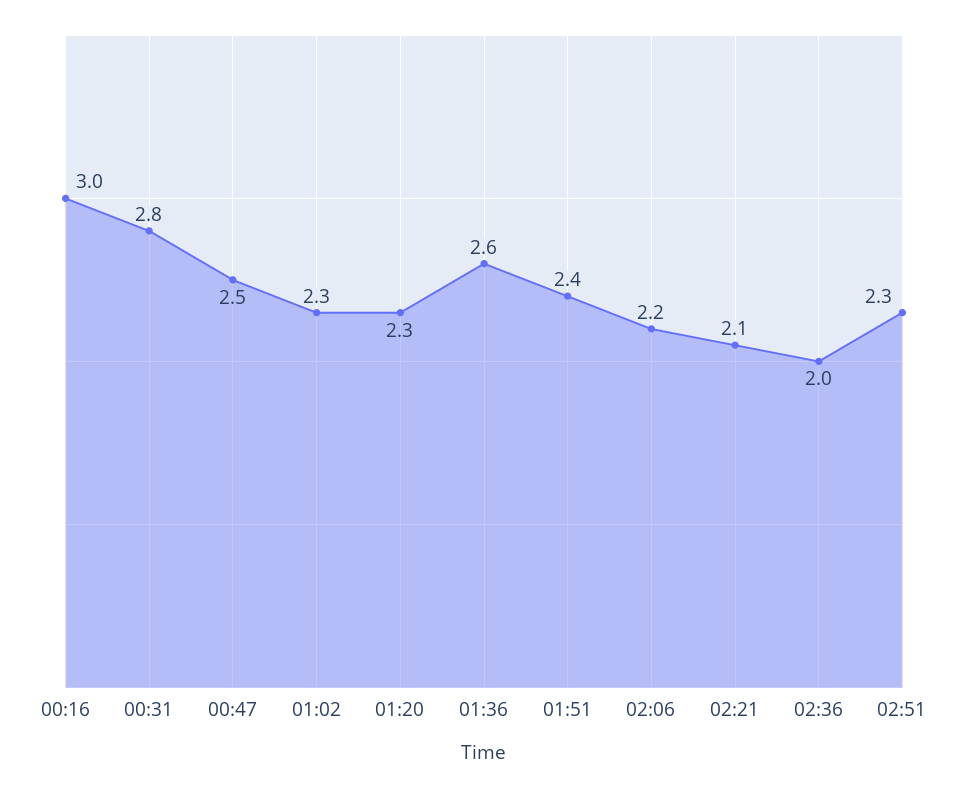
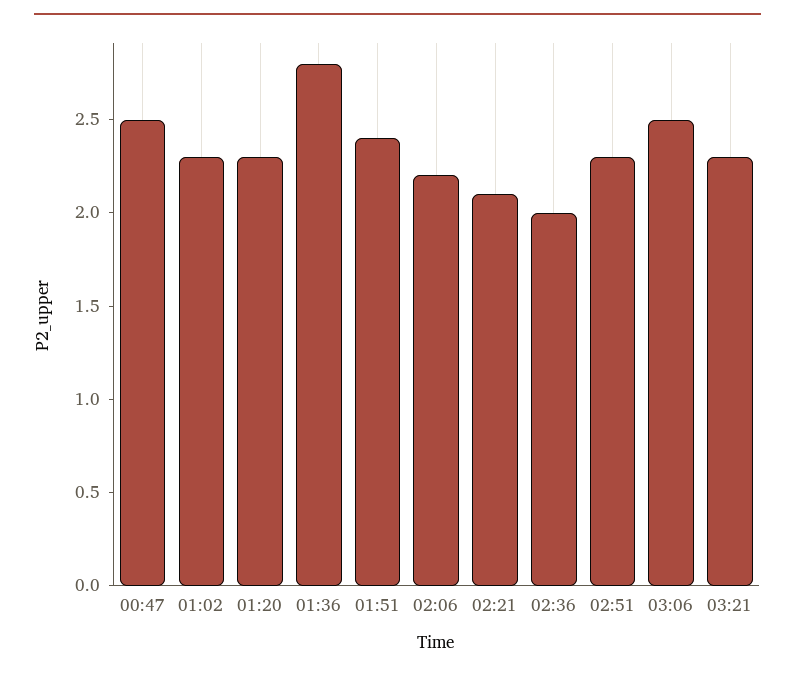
00:16: 3 -> none
00:31: 2.8 -> none
01:36: 2.6 -> 2.8
03:06: none -> 2.5
03:21: none -> 2.3

